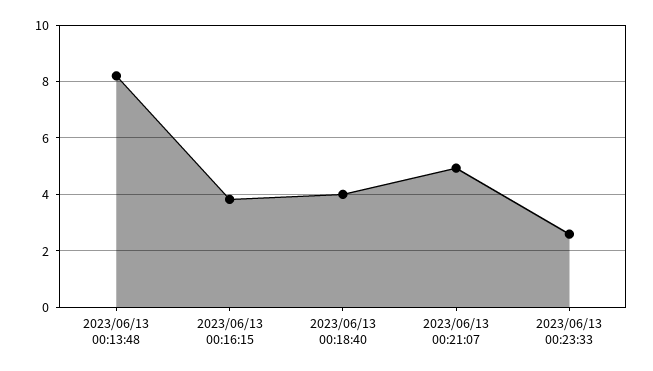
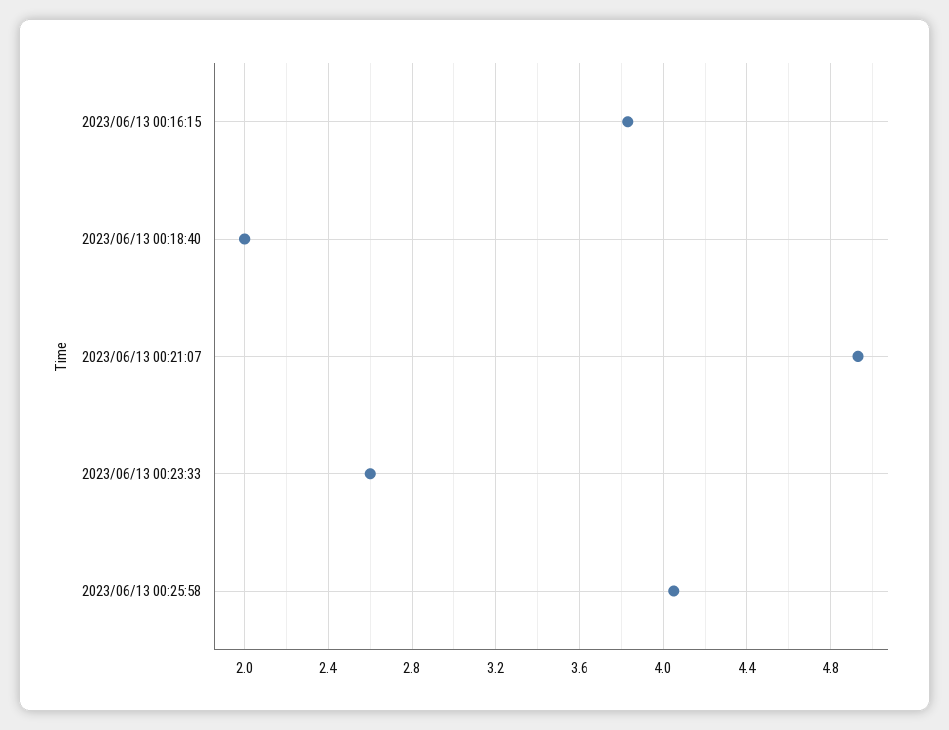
2023/06/13 00:13:48: 8.25 -> none
2023/06/13 00:18:40: 4 -> 2
2023/06/13 00:25:58: none -> 4.05

